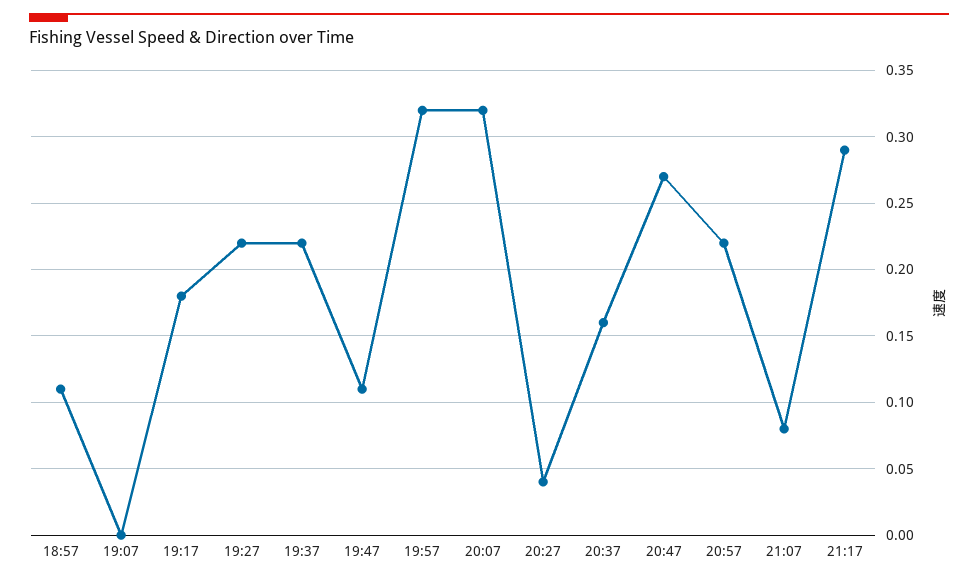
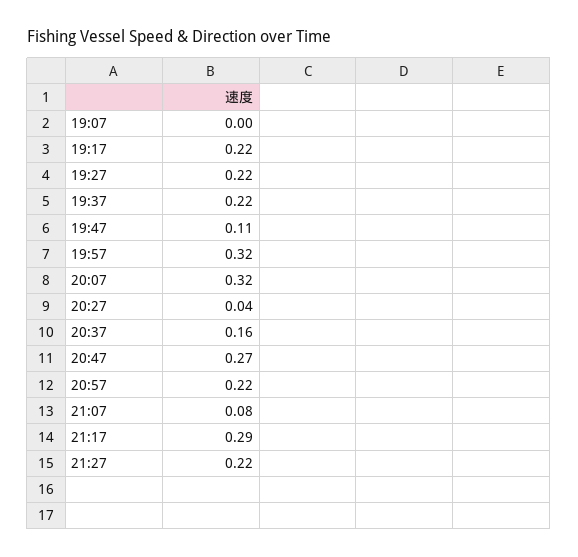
18:57: 0.11 -> none
19:17: 0.18 -> 0.22
21:27: none -> 0.22

